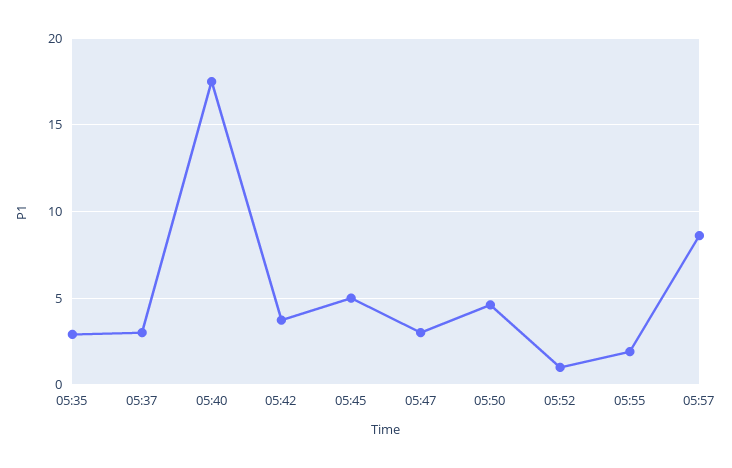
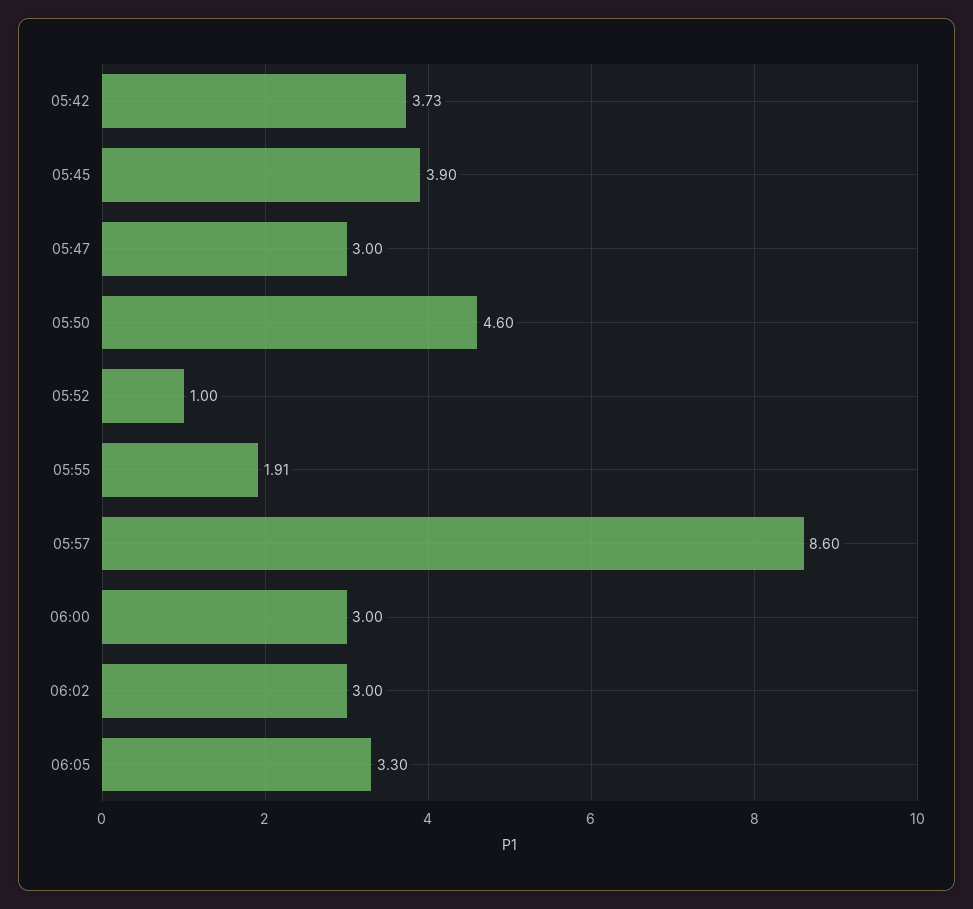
05:35: 3 -> none
05:37: 3 -> none
05:40: 17.5 -> none
05:45: 5 -> 3.9
06:00: none -> 3
06:02: none -> 3
06:05: none -> 3.3

